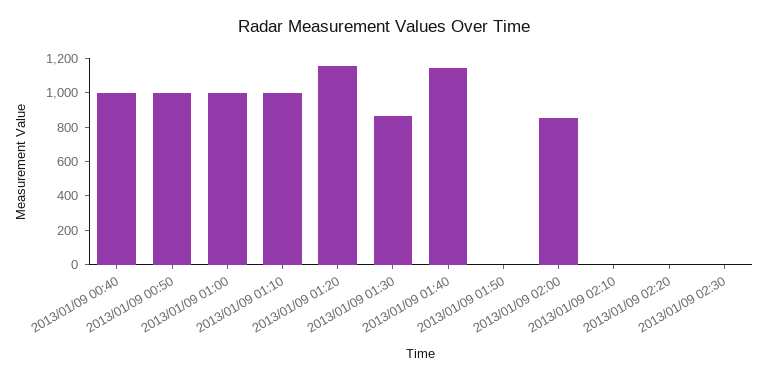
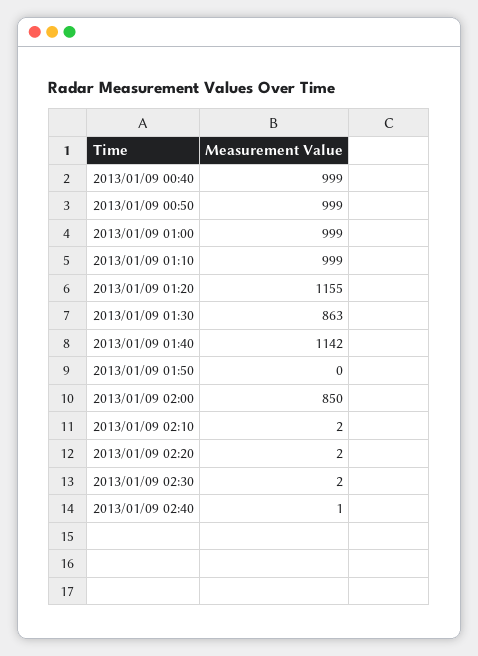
2013/01/09 02:40: none -> 1

